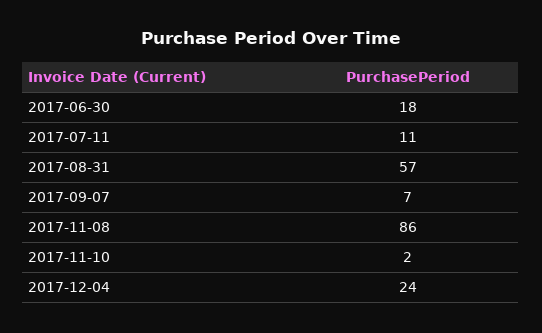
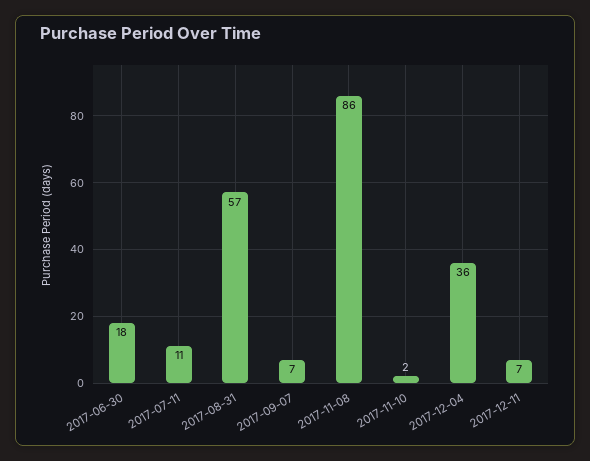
2017-12-04: 24 -> 36
2017-12-11: none -> 7

